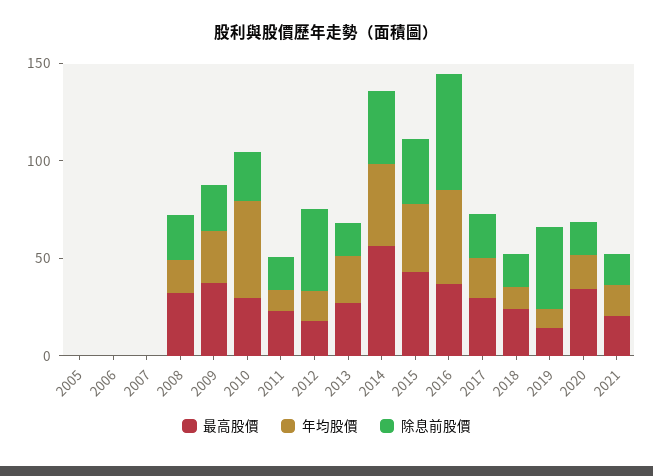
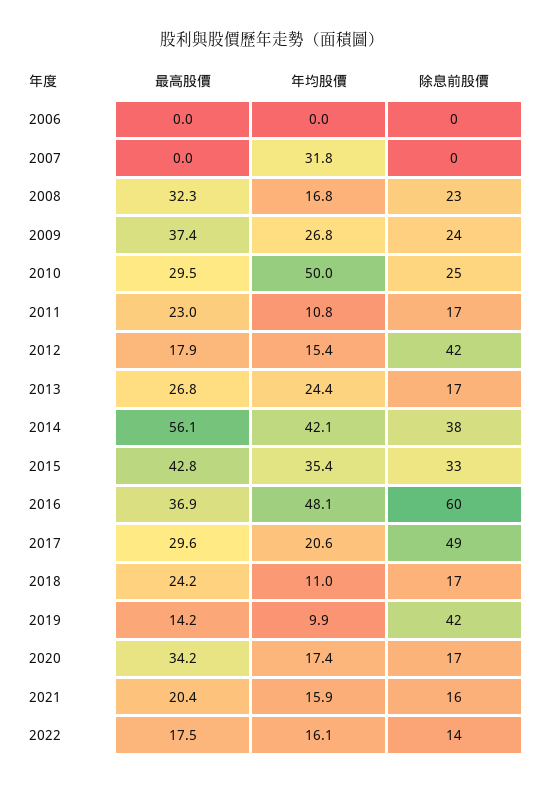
最高股價, 2005: 0 -> none
年均股價, 2005: 0 -> none
除息前股價, 2005: 0 -> none
年均股價, 2007: 0 -> 31.8
除息前股價, 2017: 20 -> 49
最高股價, 2022: none -> 17.5
年均股價, 2022: none -> 16.1
除息前股價, 2022: none -> 14

